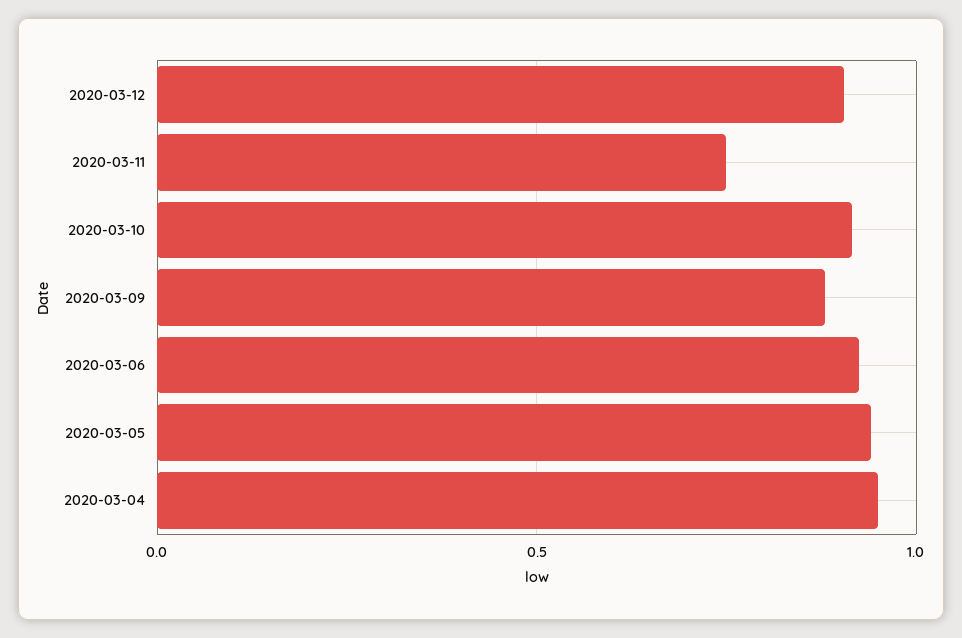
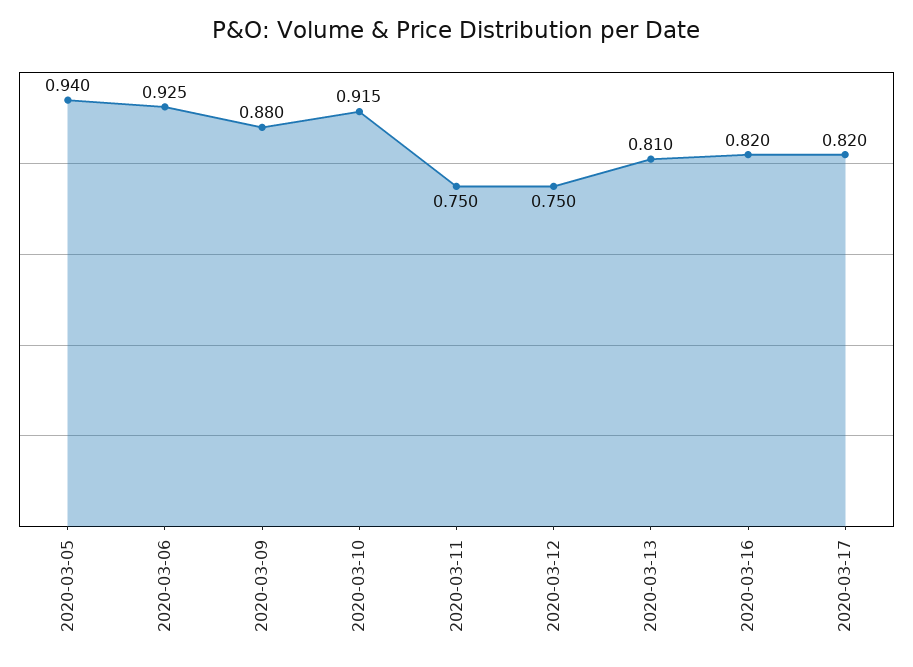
2020-03-12: 0.9 -> 0.75
2020-03-04: 0.95 -> none
2020-03-13: none -> 0.81
2020-03-16: none -> 0.82
2020-03-17: none -> 0.82

